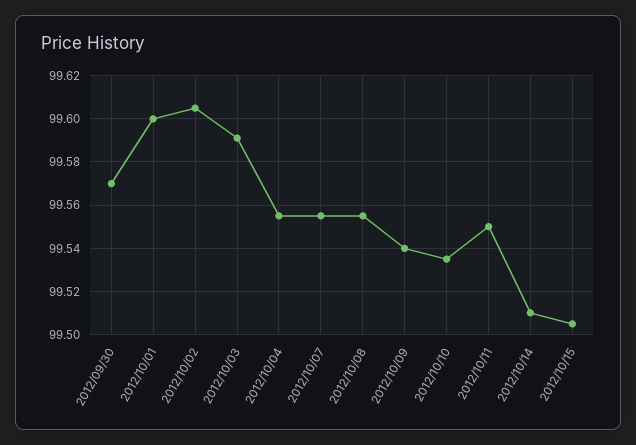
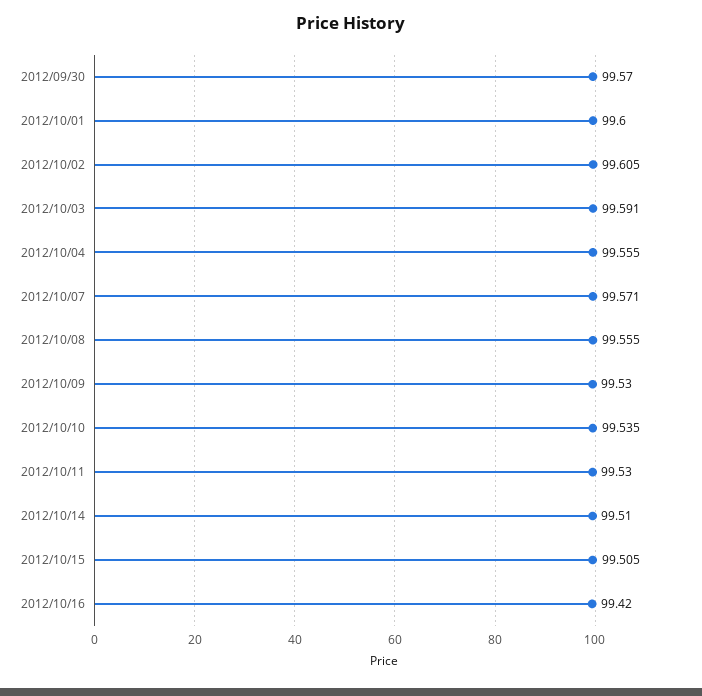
2012/10/07: 99.555 -> 99.571
2012/10/09: 99.54 -> 99.53
2012/10/11: 99.55 -> 99.53
2012/10/16: none -> 99.42

